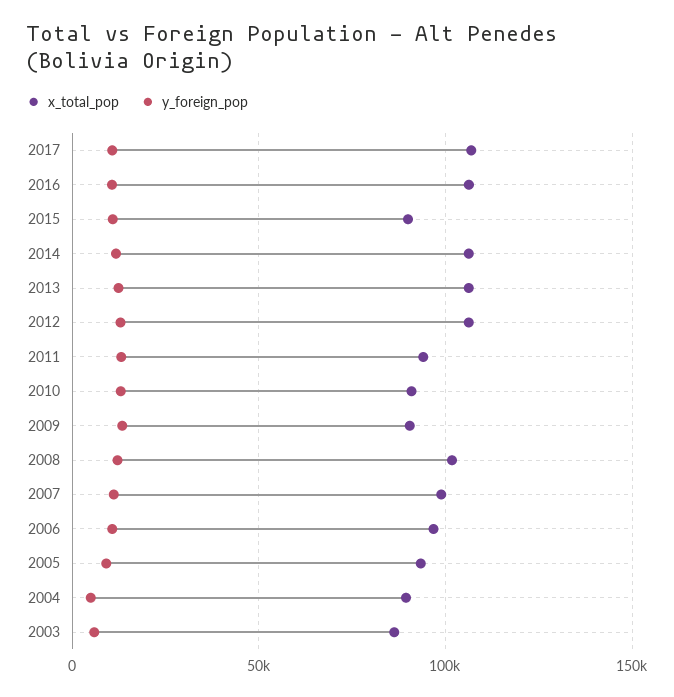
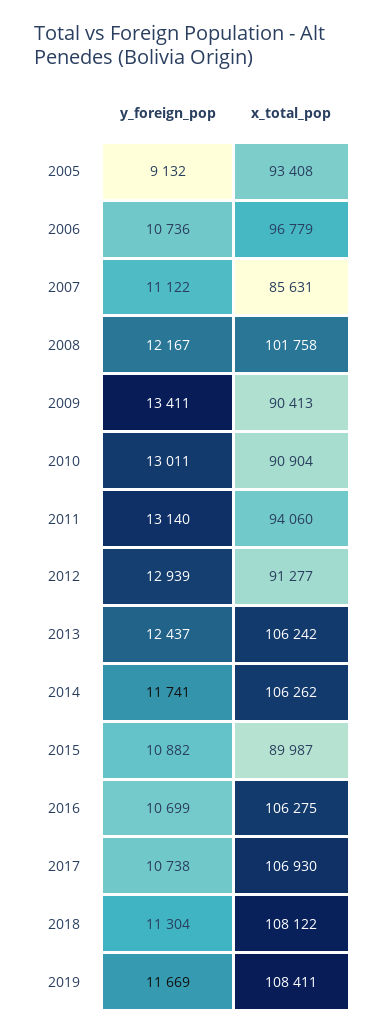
x_total_pop, 2012: 105000 -> 91277
x_total_pop, 2007: 100000 -> 85631
x_total_pop, 2004: 90000 -> none
y_foreign_pop, 2004: 5000 -> none
x_total_pop, 2003: 85000 -> none
y_foreign_pop, 2003: 5000 -> none
y_foreign_pop, 2018: none -> 11304
x_total_pop, 2018: none -> 108122
y_foreign_pop, 2019: none -> 11669
x_total_pop, 2019: none -> 108411

